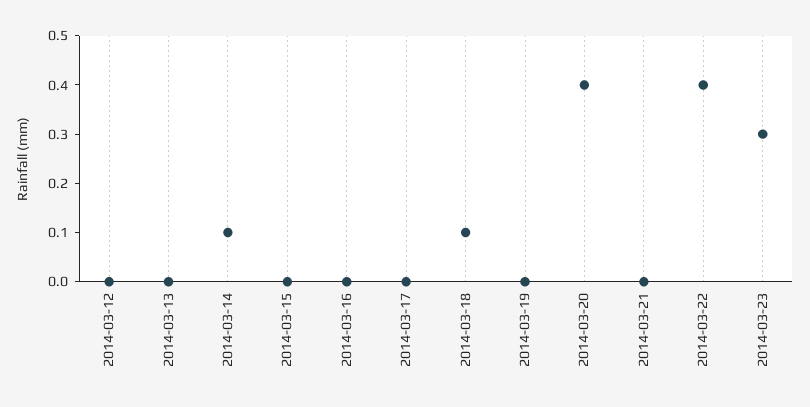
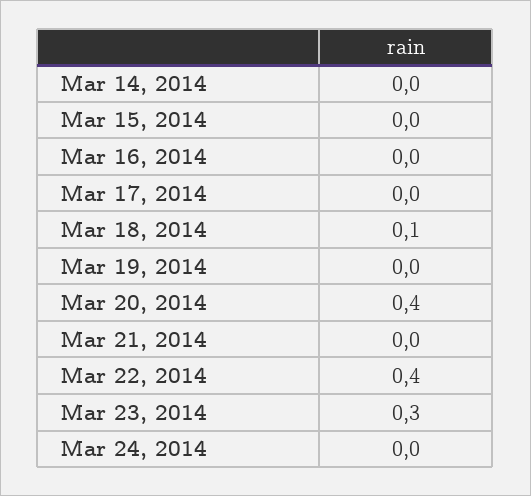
2014-03-12: 0 -> none
2014-03-13: 0 -> none
2014-03-14: 0.1 -> 0
Mar 24, 2014: none -> 0

